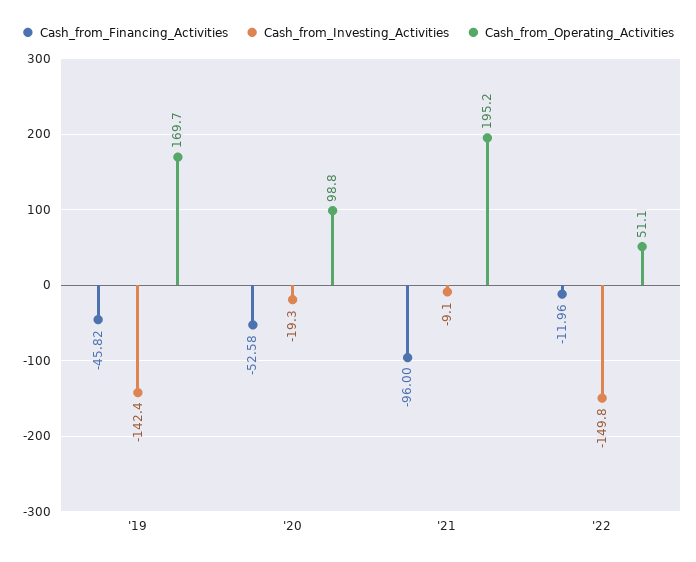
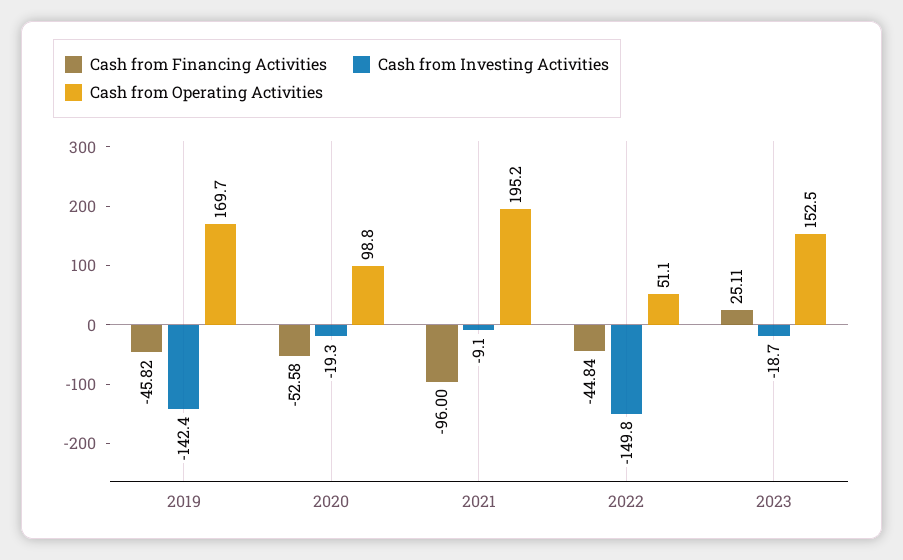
Cash_from_Financing_Activities, '22: -11.96 -> -44.84
Cash_from_Financing_Activities, 2023: none -> 25.11
Cash_from_Investing_Activities, 2023: none -> -18.7
Cash_from_Operating_Activities, 2023: none -> 152.5

